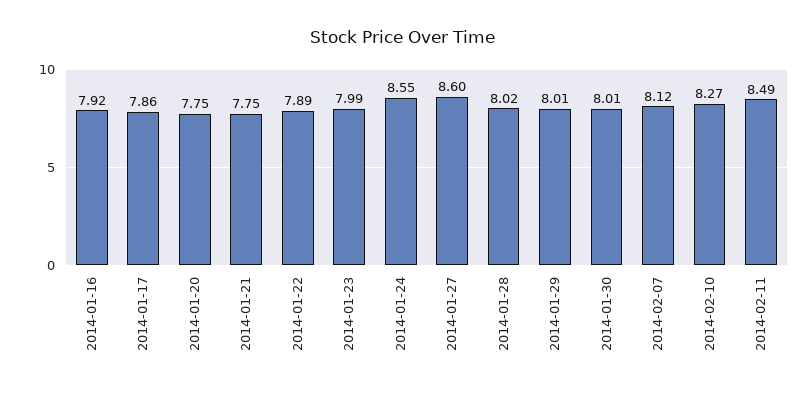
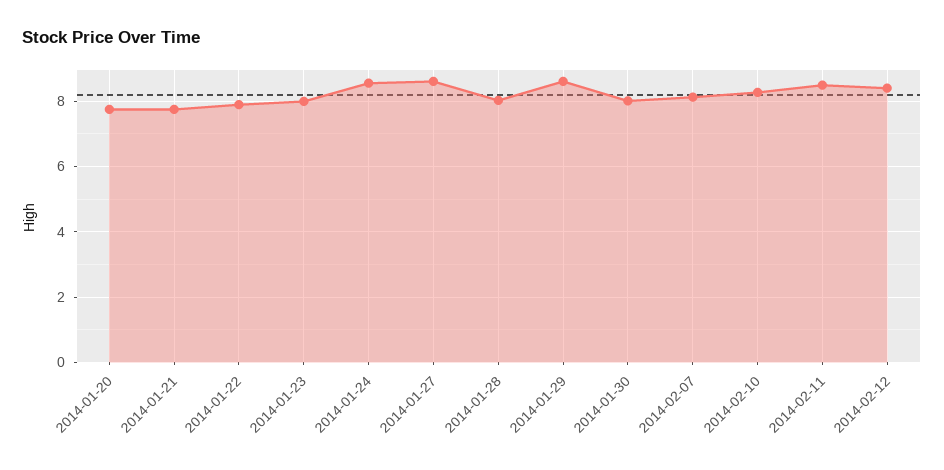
2014-01-16: 7.92 -> none
2014-01-17: 7.86 -> none
2014-01-29: 8.01 -> 8.6
2014-02-12: none -> 8.4

